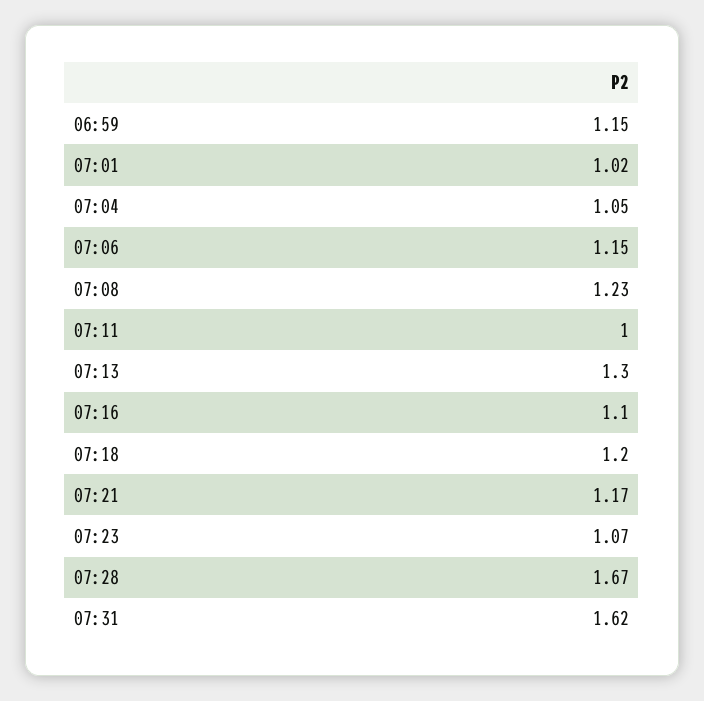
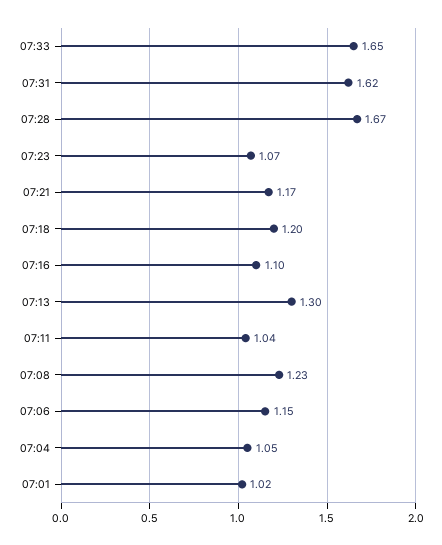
06:59: 1.15 -> none
07:11: 1 -> 1.04
07:33: none -> 1.65

